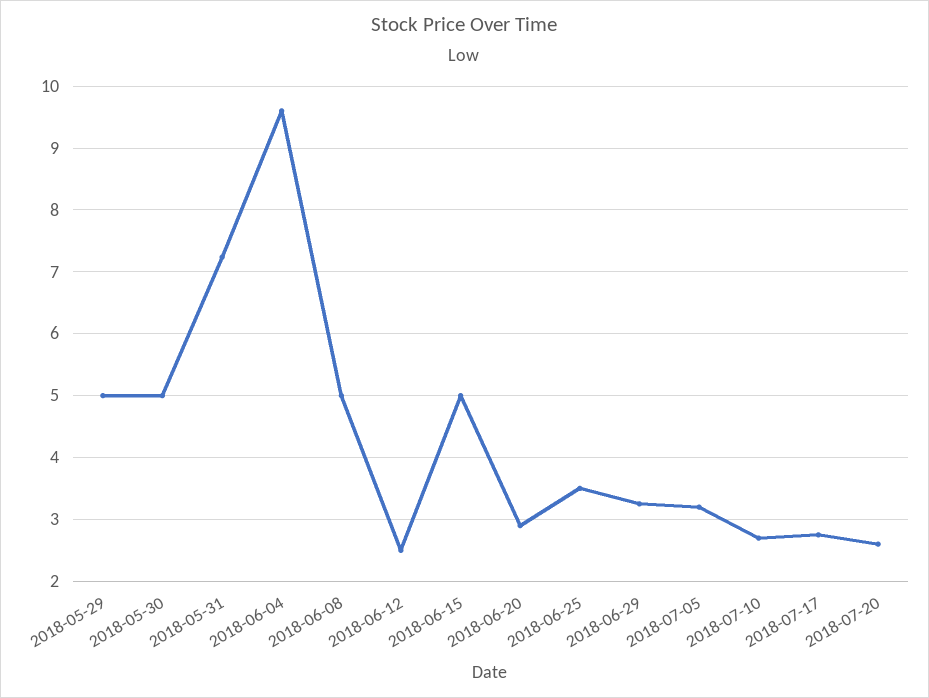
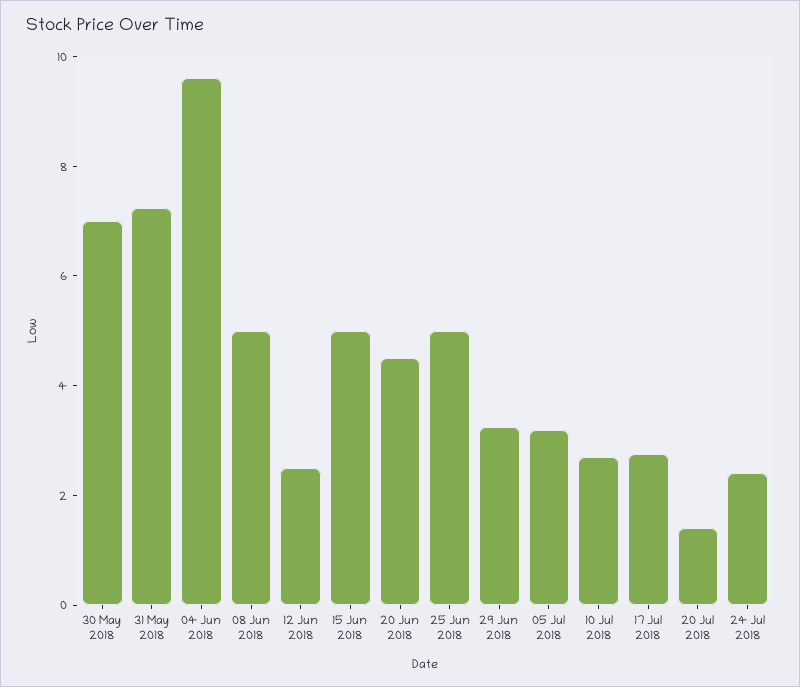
2018-05-29: 5 -> none
2018-05-30: 5 -> 7
2018-06-20: 2.9 -> 4.5
2018-06-25: 3.5 -> 5
2018-07-20: 2.6 -> 1.5
24 Jul 2018: none -> 2.5

